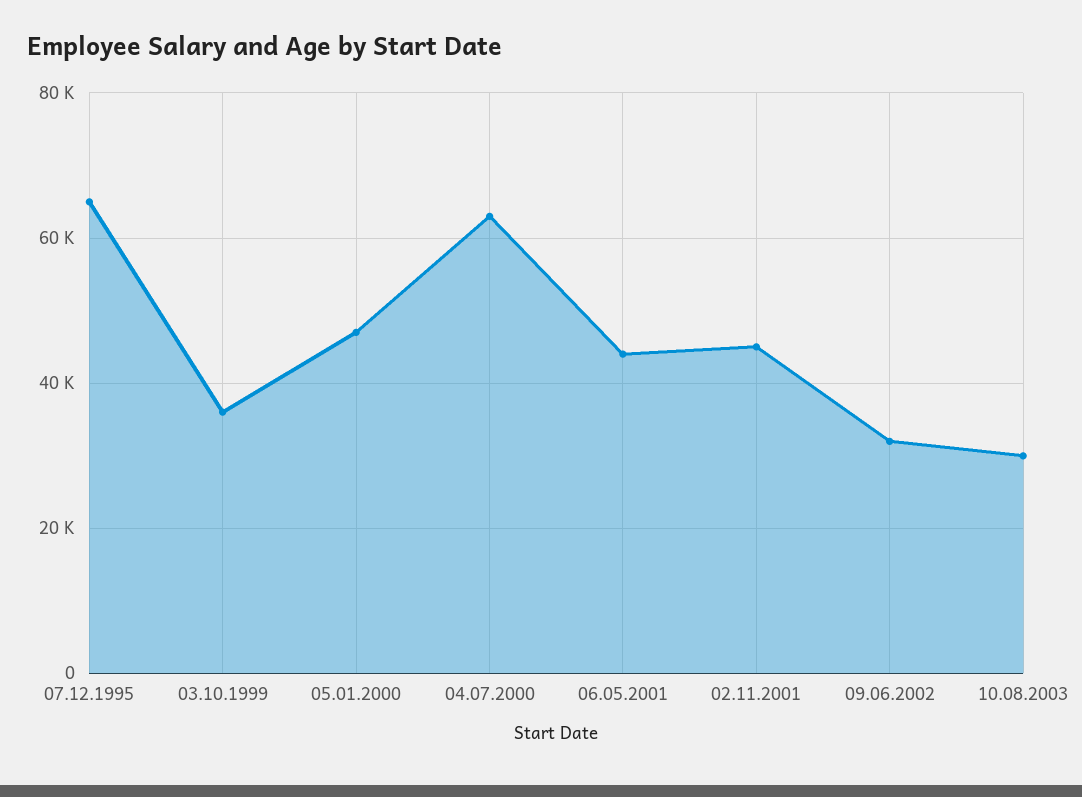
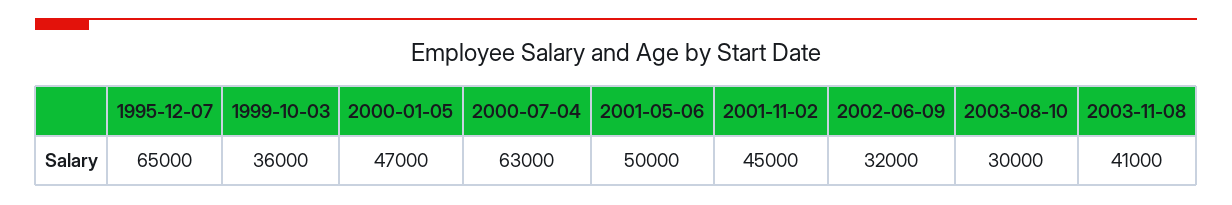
06.05.2001: 44000 -> 50000
2003-11-08: none -> 41000

